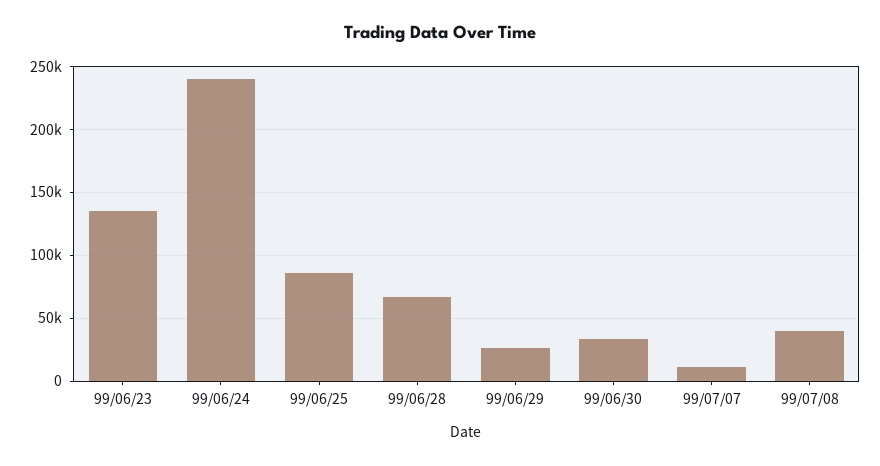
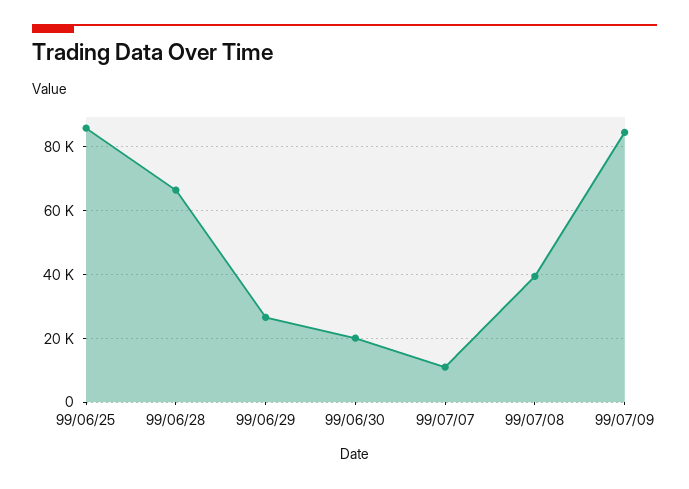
99/06/23: 135000 -> none
99/06/24: 240000 -> none
99/06/30: 35000 -> 20000
99/07/09: none -> 84000

